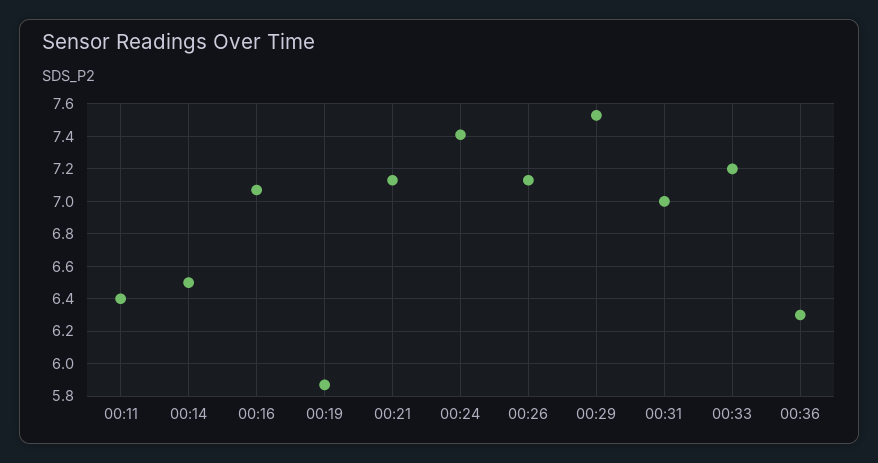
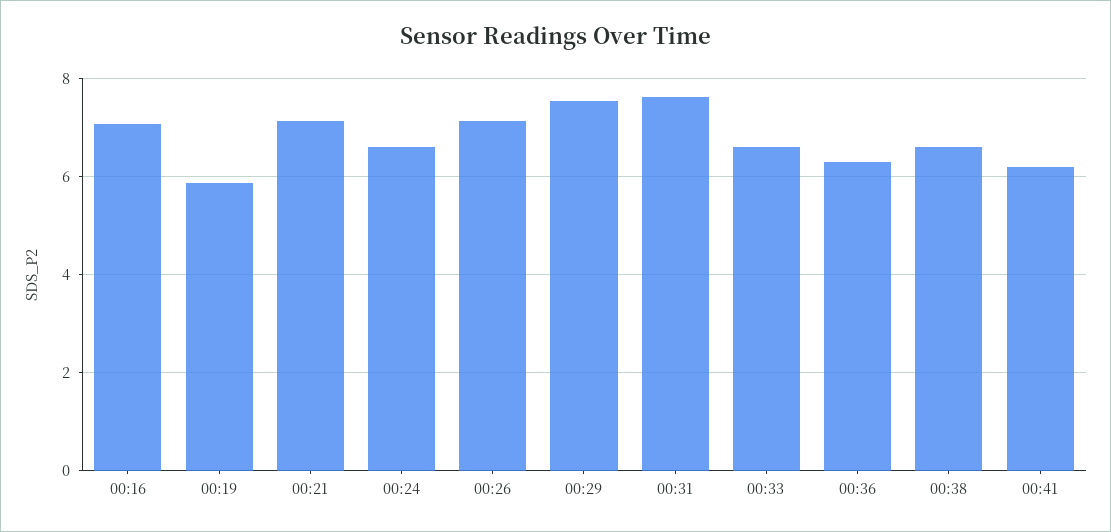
00:11: 6.4 -> none
00:14: 6.5 -> none
00:24: 7.4 -> 6.6
00:31: 7 -> 7.6
00:33: 7.2 -> 6.6
00:38: none -> 6.6
00:41: none -> 6.2

